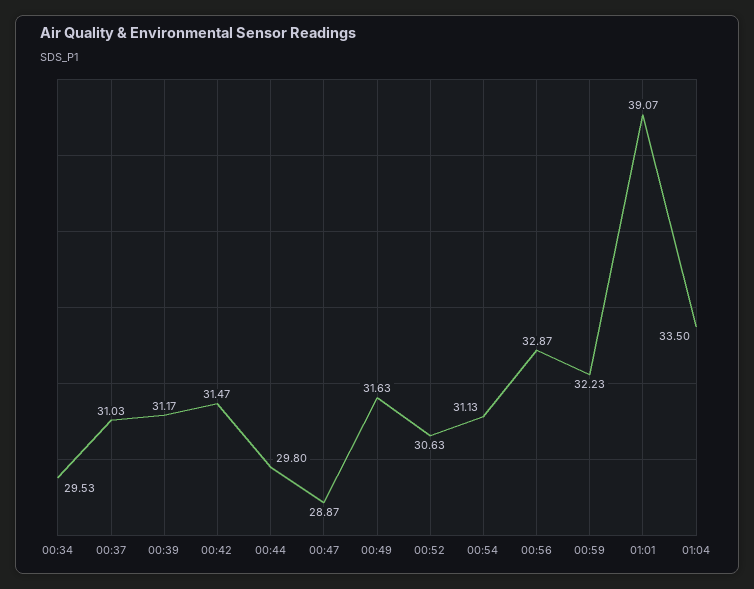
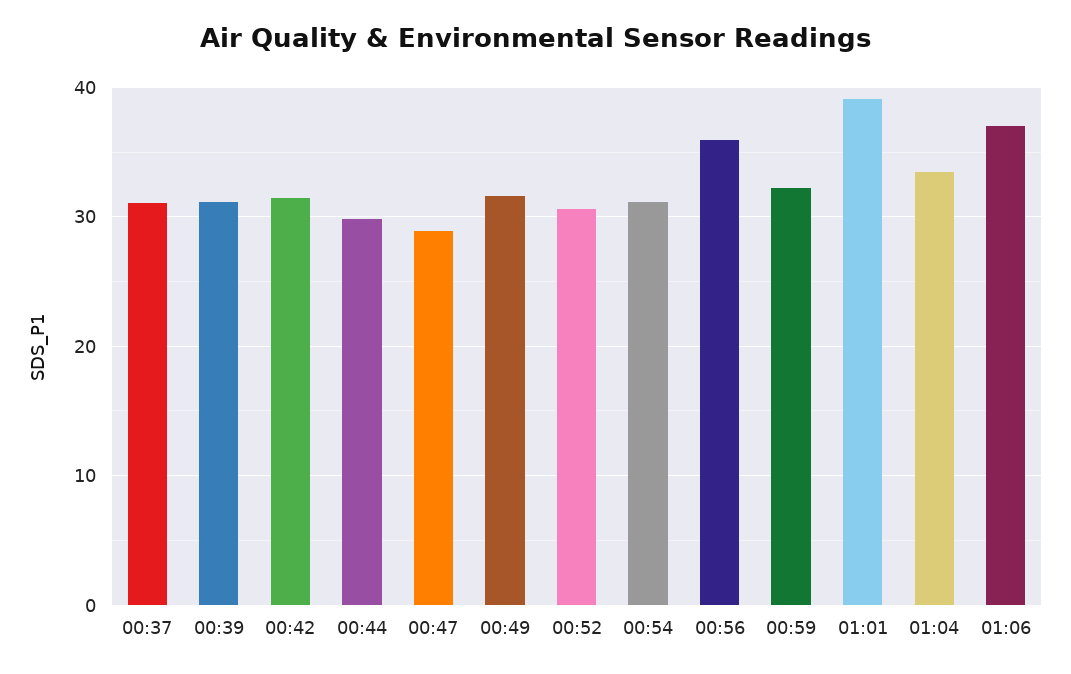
00:34: 29.53 -> none
00:56: 32.87 -> 36
01:06: none -> 37

